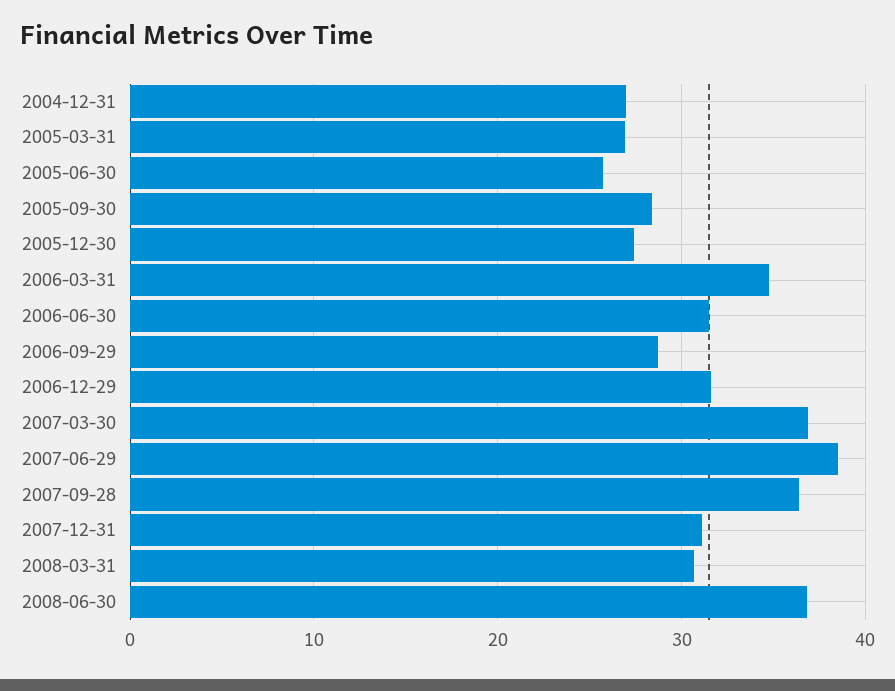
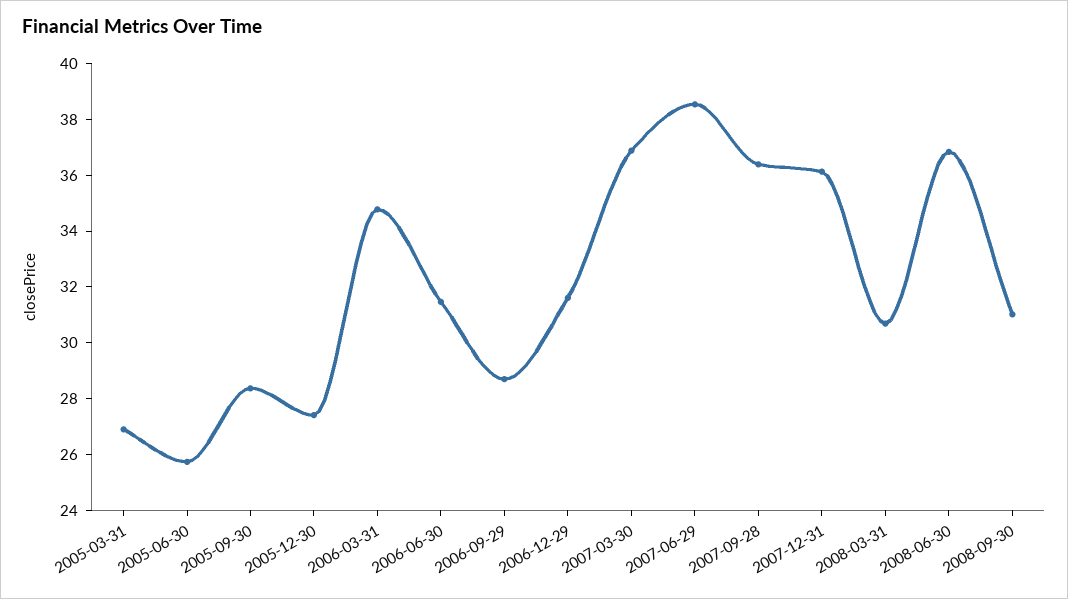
2004-12-31: 27 -> none
2007-12-31: 31 -> 36
2008-09-30: none -> 31

